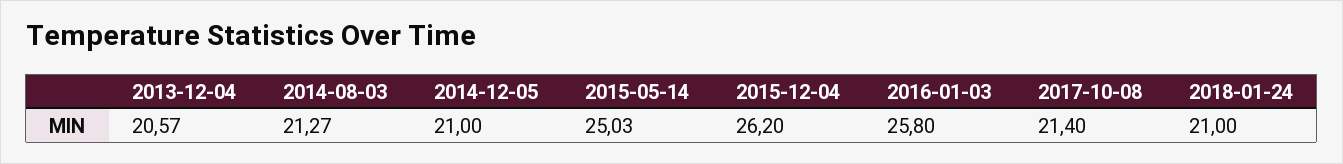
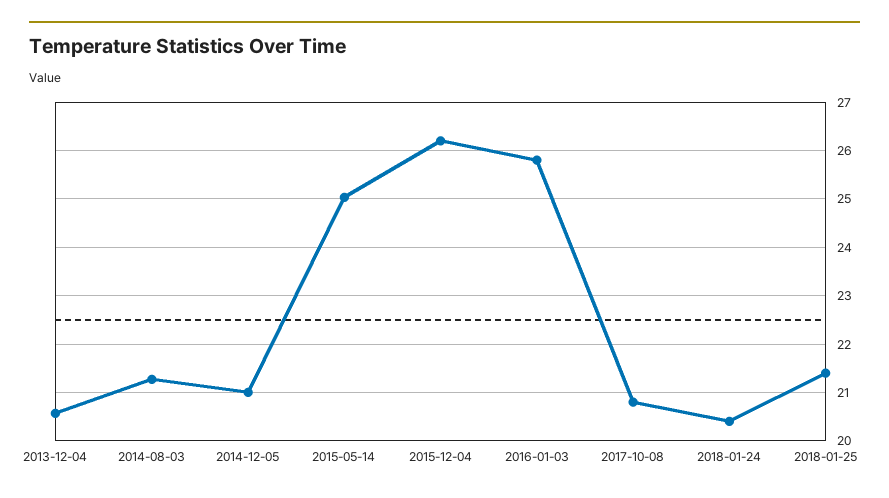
2017-10-08: 21.4 -> 20.8
2018-01-24: 21 -> 20.4
2018-01-25: none -> 21.4

